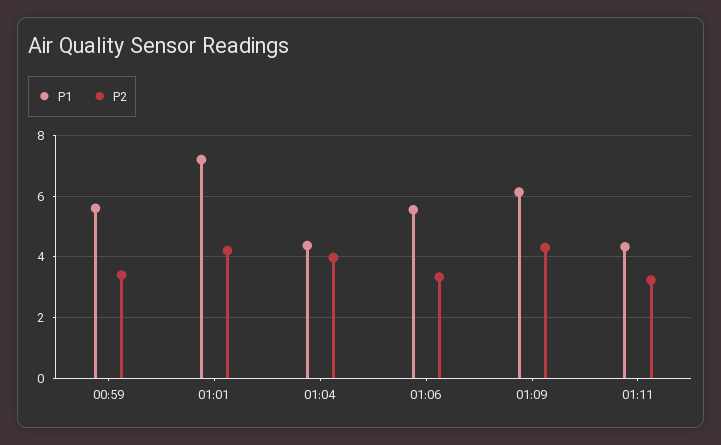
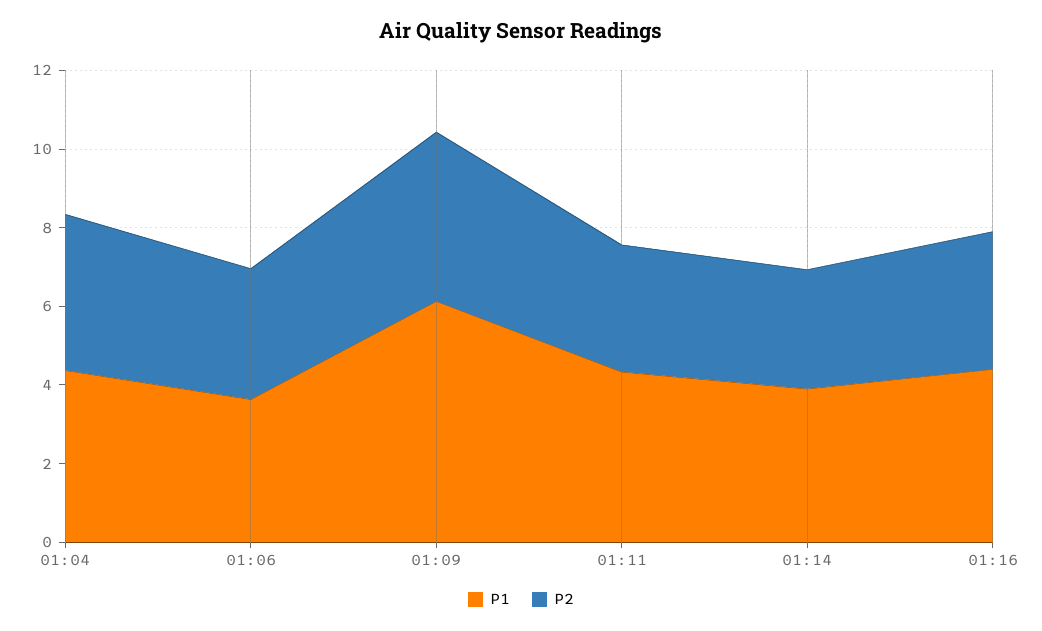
P1, 00:59: 5.6 -> none
P2, 00:59: 3.4 -> none
P1, 01:01: 7.2 -> none
P2, 01:01: 4.2 -> none
P1, 01:06: 5.6 -> 3.5
P1, 01:14: none -> 4
P2, 01:14: none -> 3
P1, 01:16: none -> 4.5
P2, 01:16: none -> 3.5

